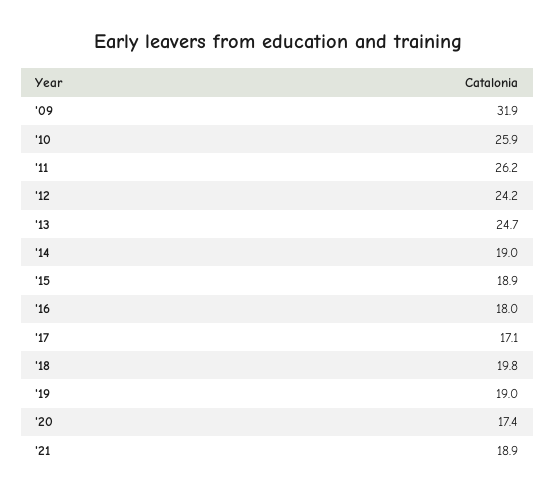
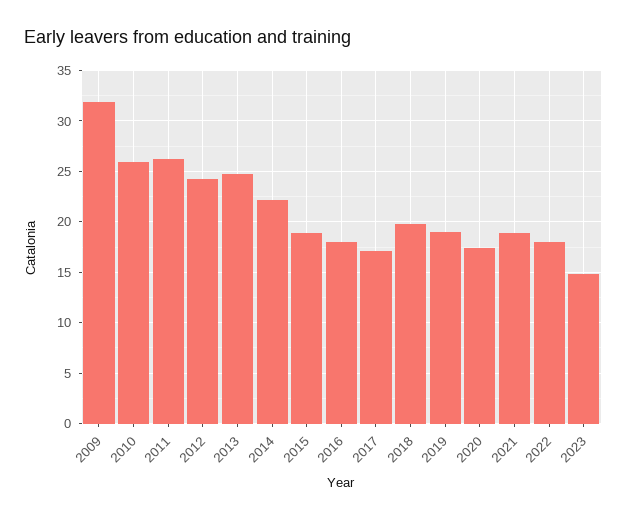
'14: 19 -> 22
2022: none -> 18
2023: none -> 15

